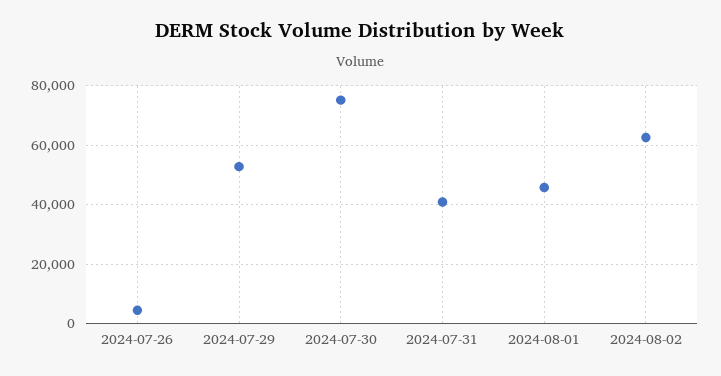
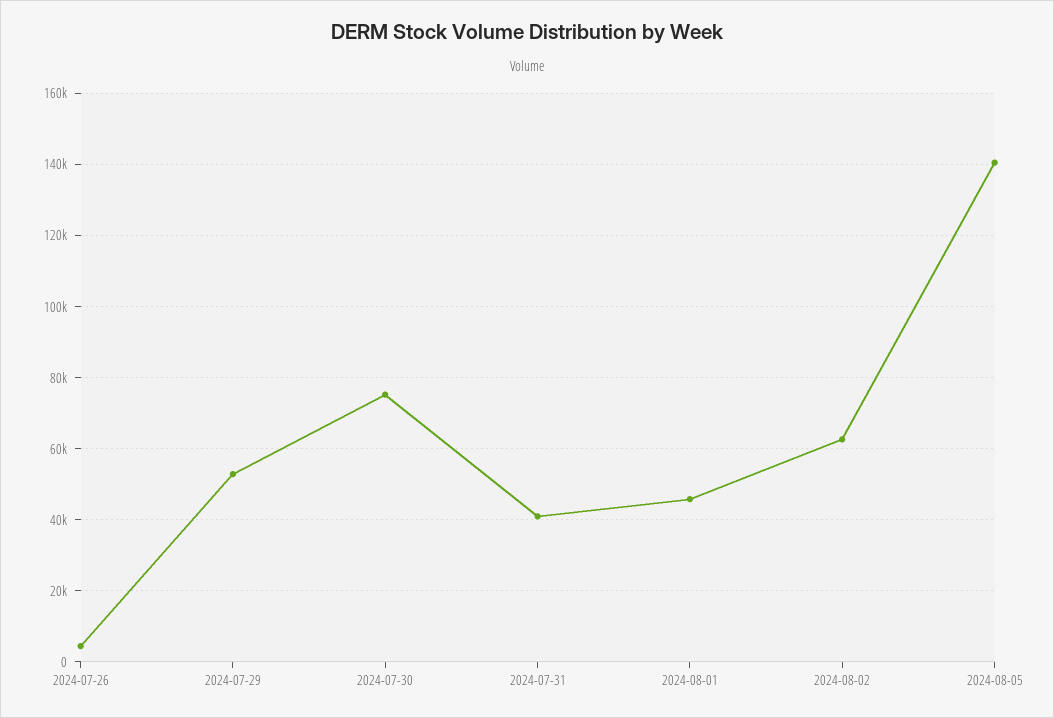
2024-08-05: none -> 140000

